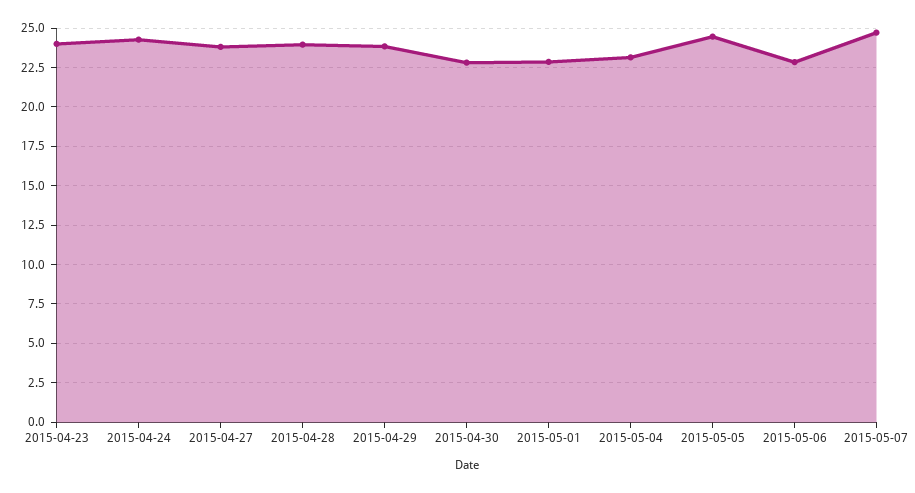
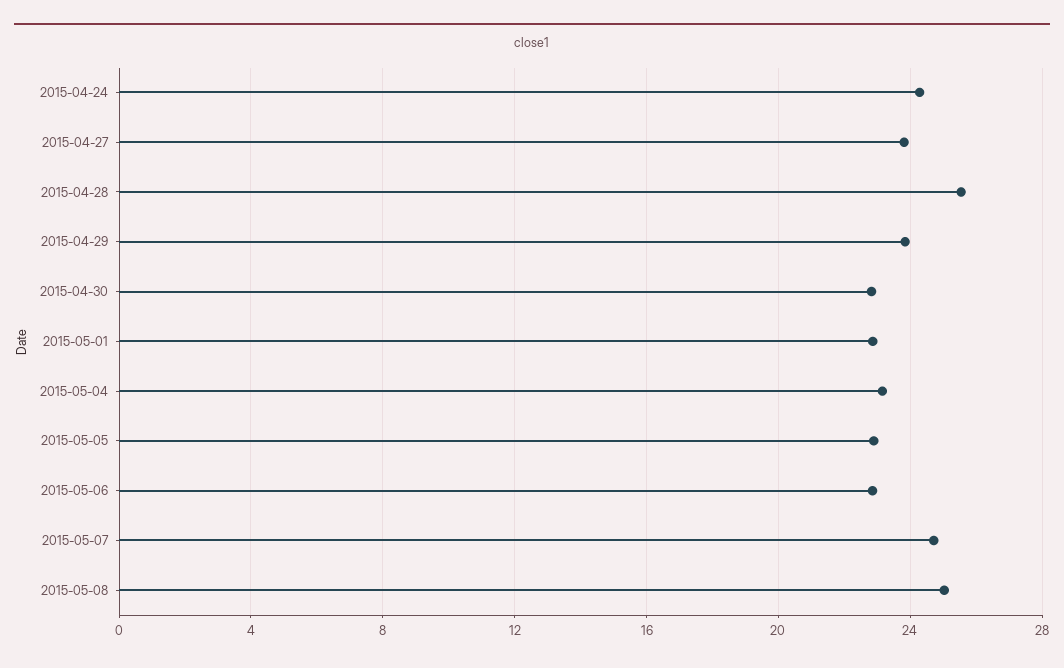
2015-04-23: 24 -> none
2015-04-28: 24 -> 25.5
2015-05-05: 24.5 -> 23
2015-05-08: none -> 25

